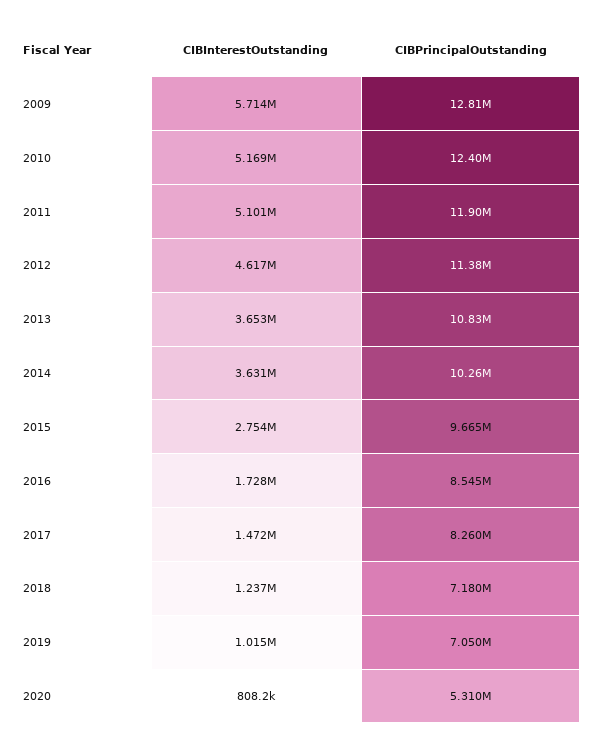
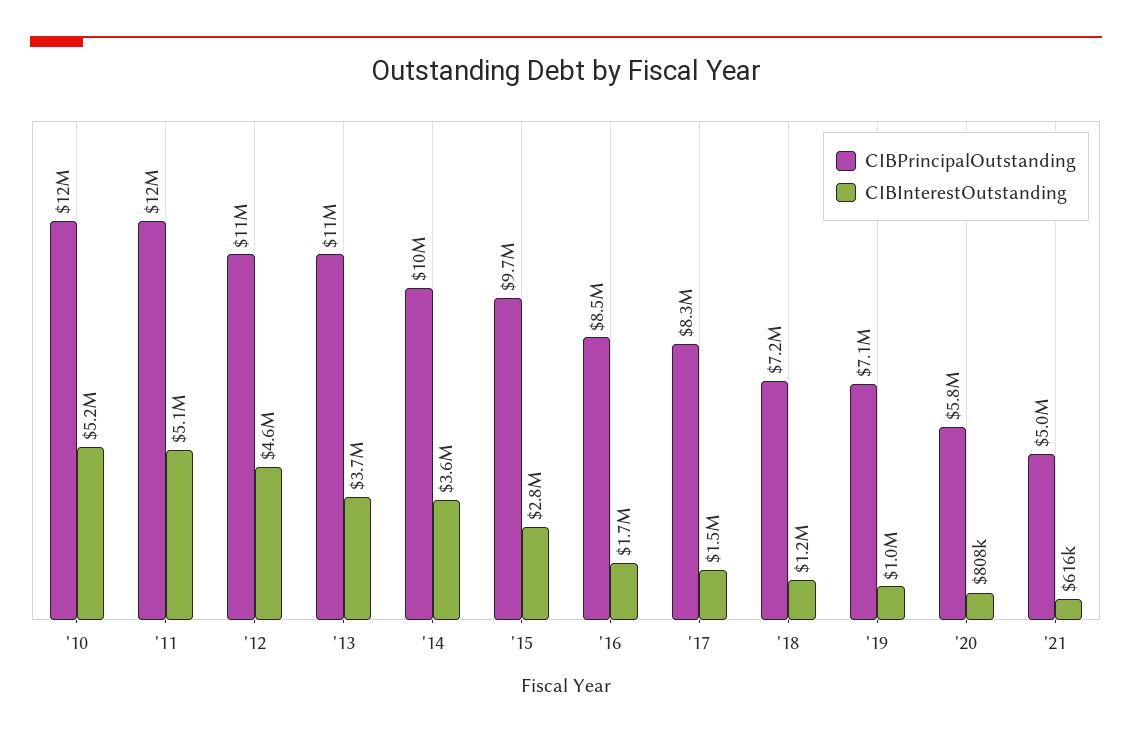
CIBInterestOutstanding, 2009: 5714000 -> none
CIBPrincipalOutstanding, 2009: 12810000 -> none
CIBPrincipalOutstanding, 2020: 5310000 -> 5800000
CIBPrincipalOutstanding, '21: none -> 5000000
CIBInterestOutstanding, '21: none -> 616000

